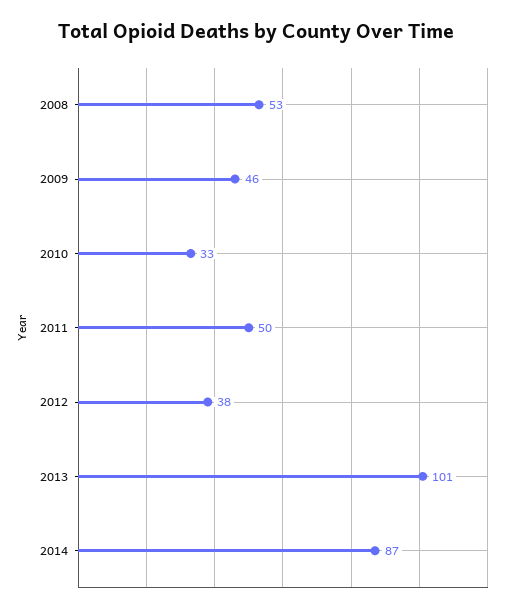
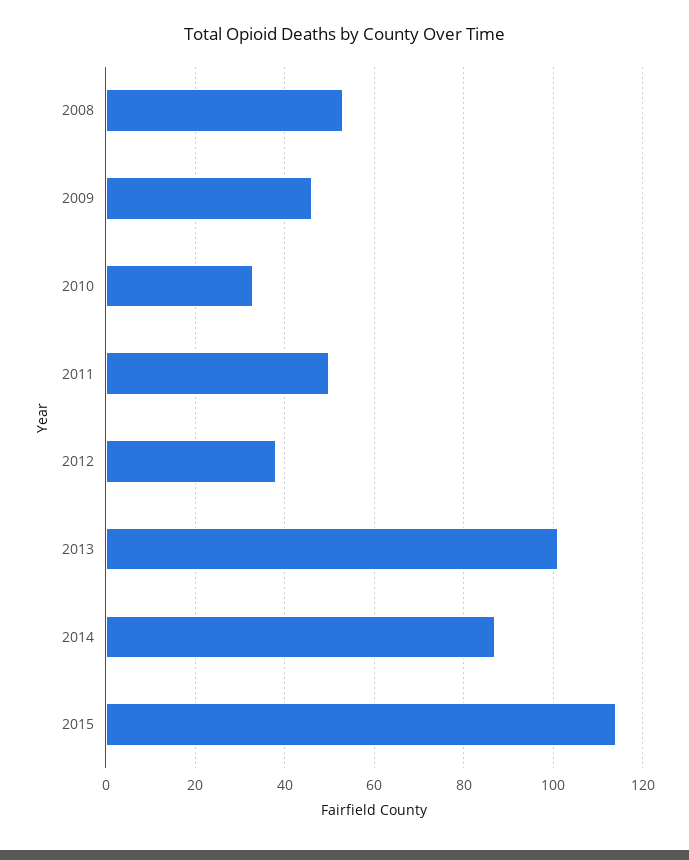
2015: none -> 115

